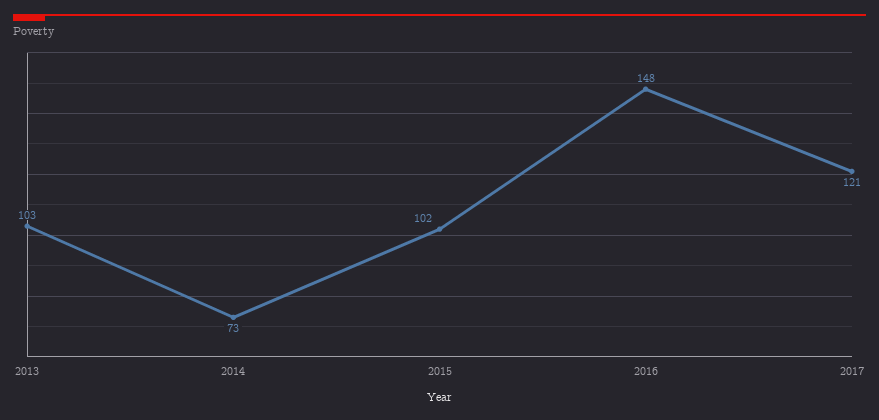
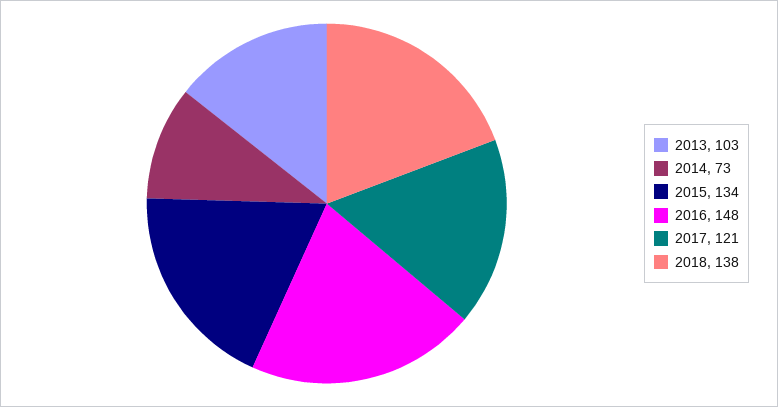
2015: 102 -> 134
2018: none -> 138

